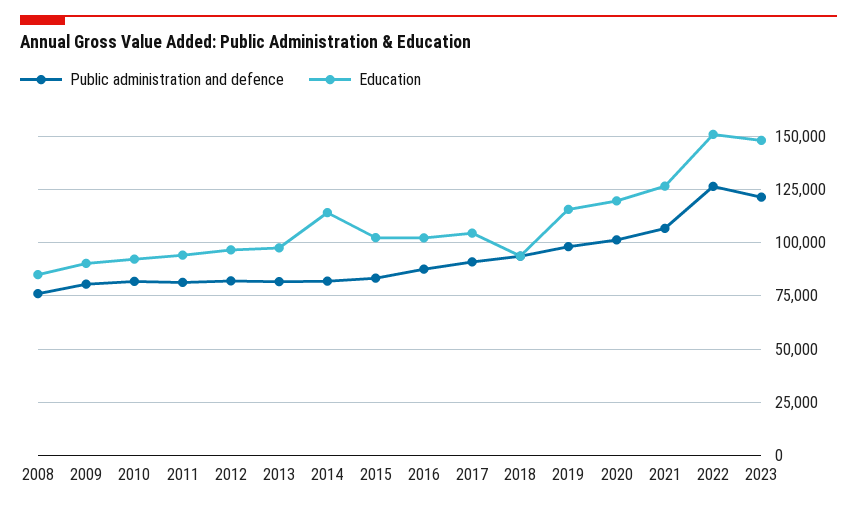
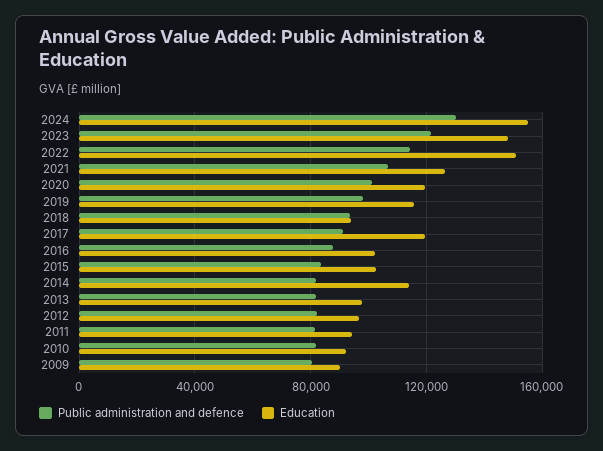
Public administration and defence, 2008: 75000 -> none
Education, 2008: 85000 -> none
Education, 2017: 105000 -> 120000
Public administration and defence, 2022: 125000 -> 115000
Public administration and defence, 2024: none -> 130000
Education, 2024: none -> 155000

